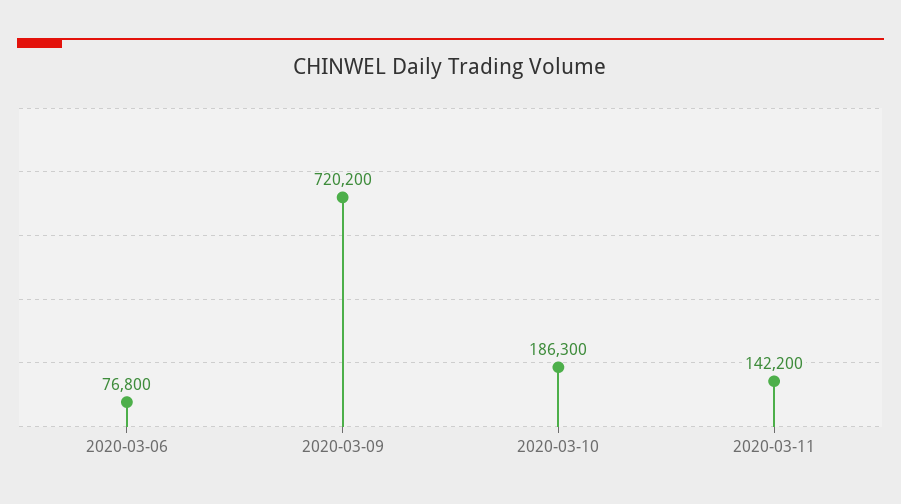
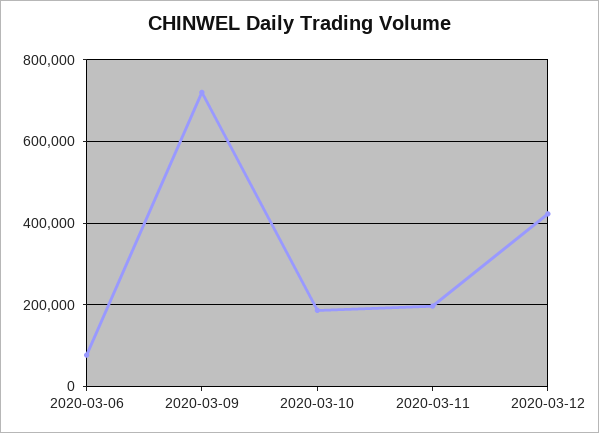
2020-03-11: 142200 -> 200000
2020-03-12: none -> 420000

